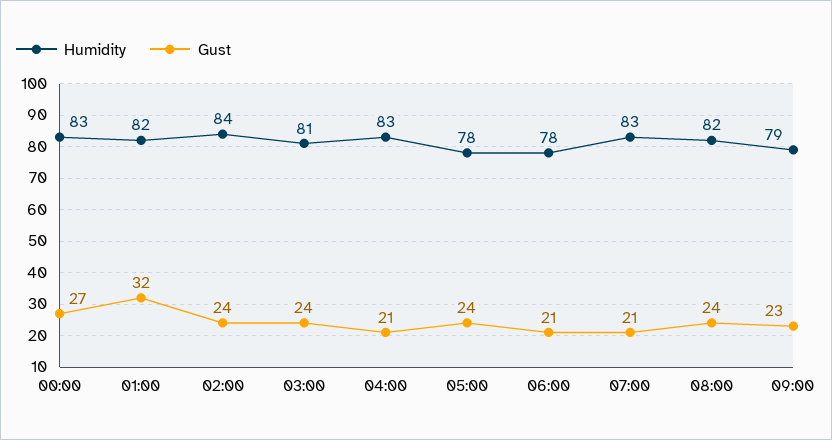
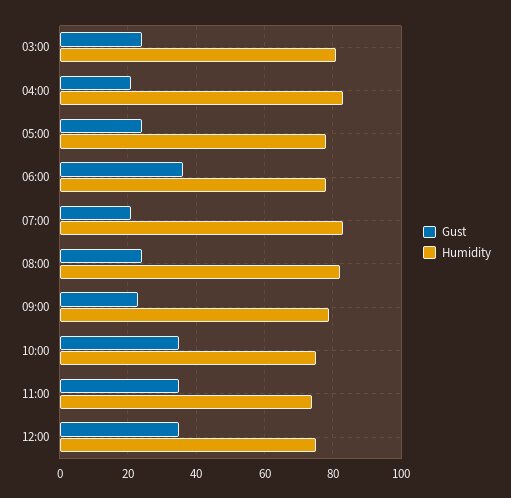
Humidity, 00:00: 83 -> none
Gust, 00:00: 27 -> none
Humidity, 01:00: 82 -> none
Gust, 01:00: 32 -> none
Humidity, 02:00: 84 -> none
Gust, 02:00: 24 -> none
Gust, 06:00: 21 -> 35
Gust, 10:00: none -> 35
Humidity, 10:00: none -> 75
Gust, 11:00: none -> 35
Humidity, 11:00: none -> 75
Gust, 12:00: none -> 35
Humidity, 12:00: none -> 75

